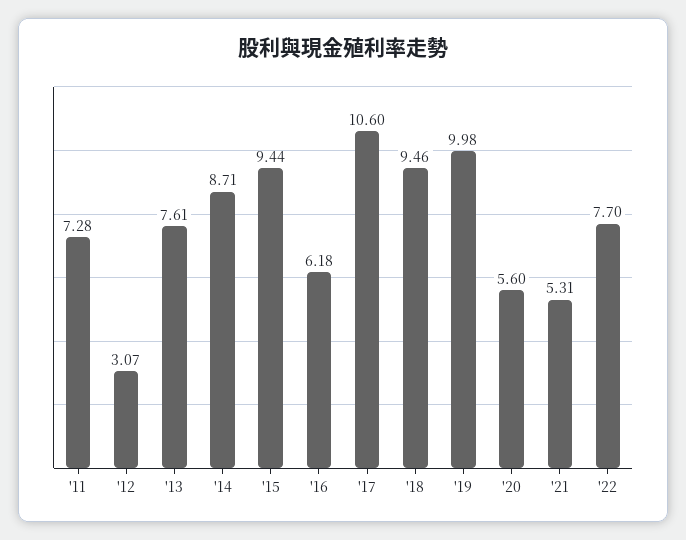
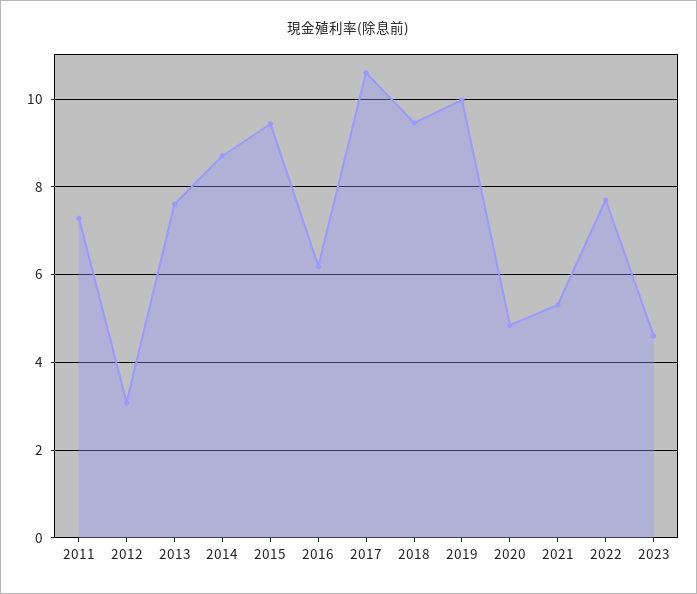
'20: 5.6 -> 4.8
2023: none -> 4.6

